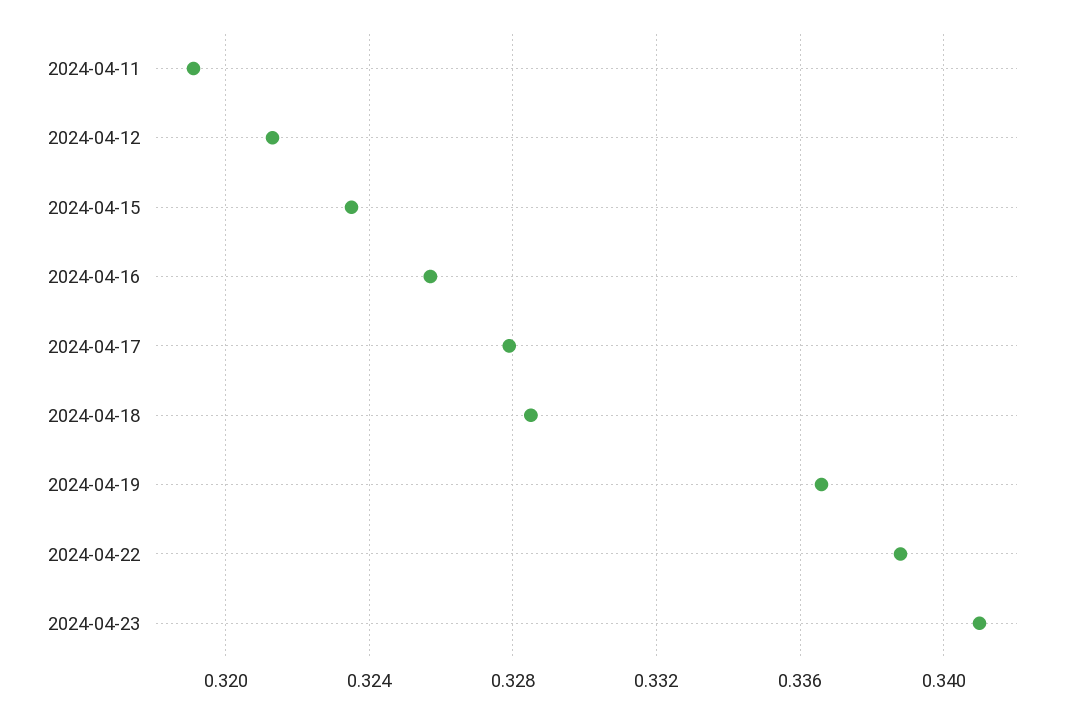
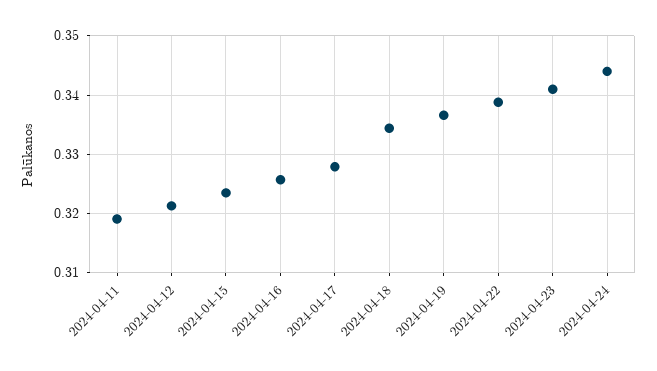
2024-04-18: 0.3285 -> 0.334
2024-04-24: none -> 0.344

